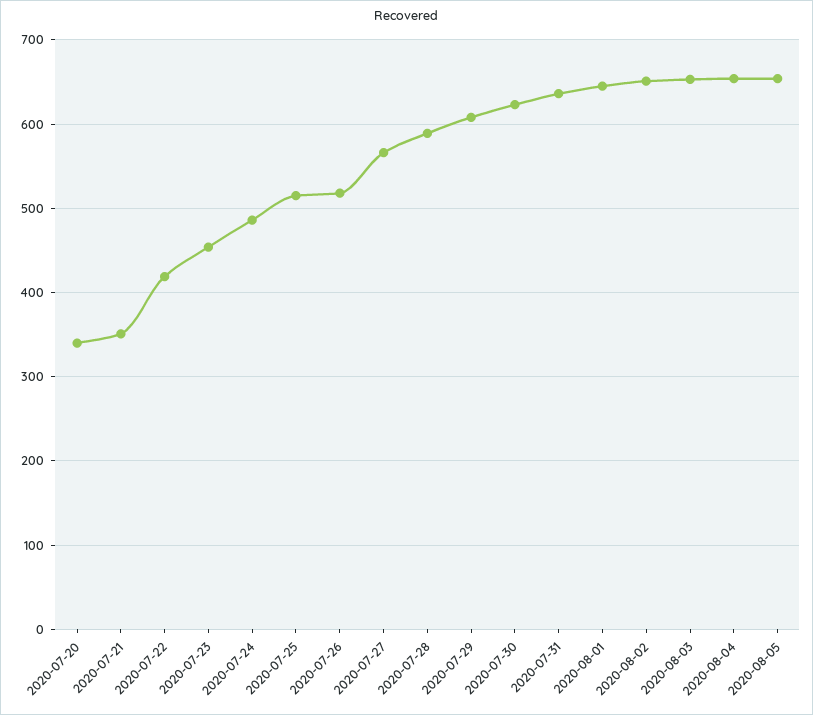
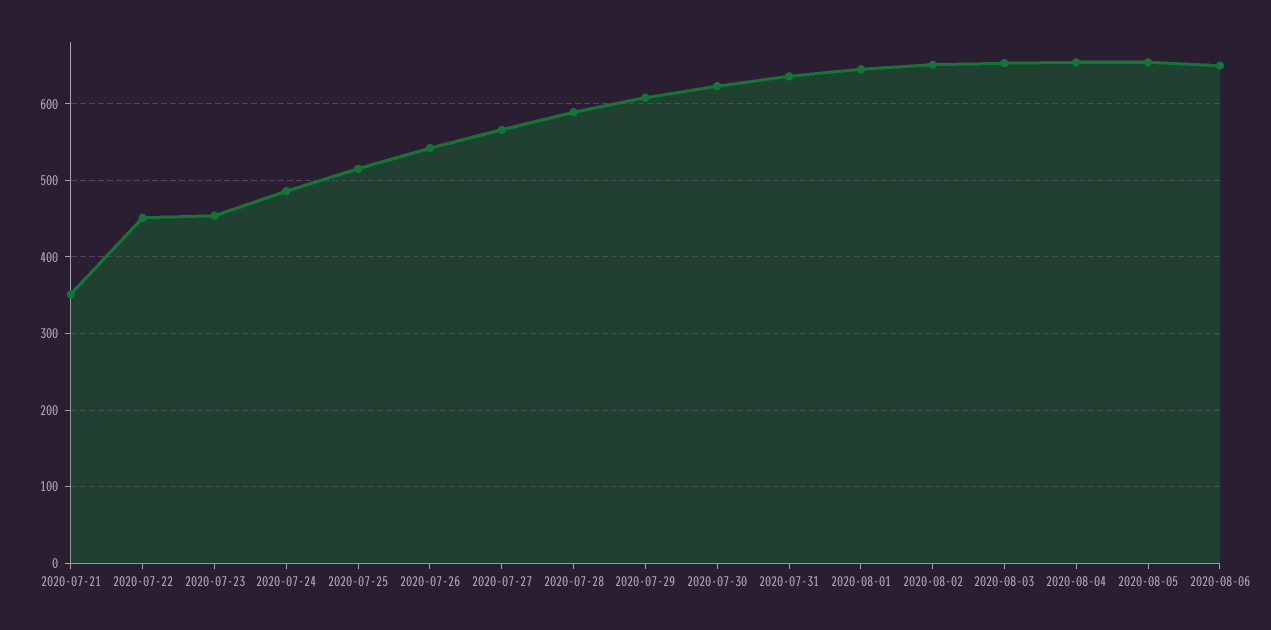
2020-07-20: 340 -> none
2020-07-22: 420 -> 450
2020-07-26: 520 -> 540
2020-08-06: none -> 650

